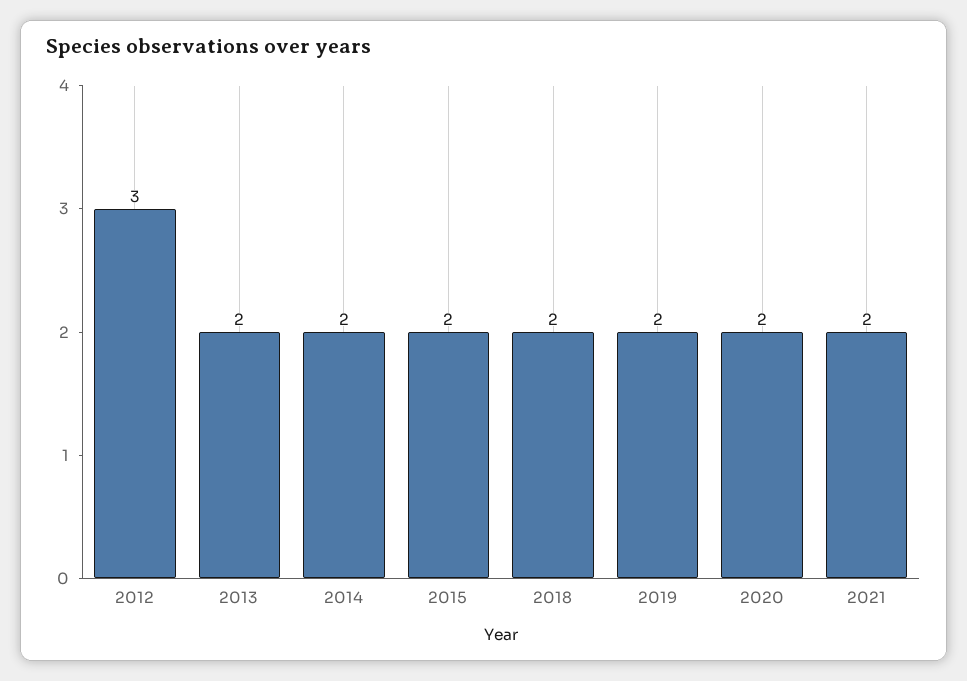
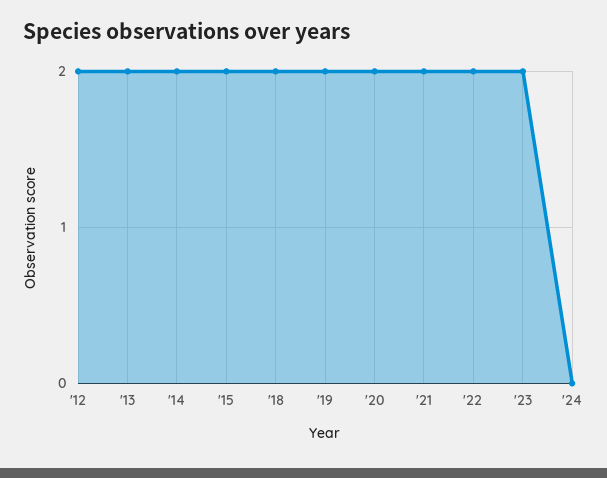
2012: 3 -> 2
'22: none -> 2
'23: none -> 2
'24: none -> 0

